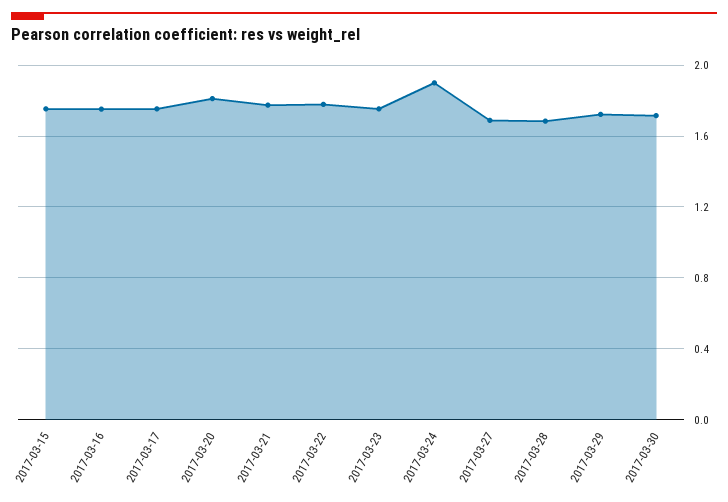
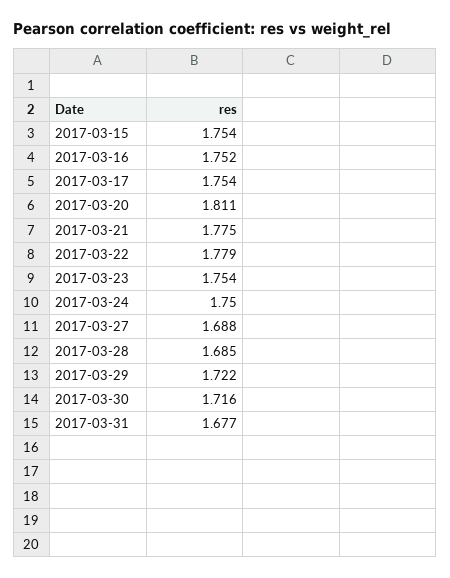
2017-03-24: 1.9 -> 1.75
2017-03-31: none -> 1.677

